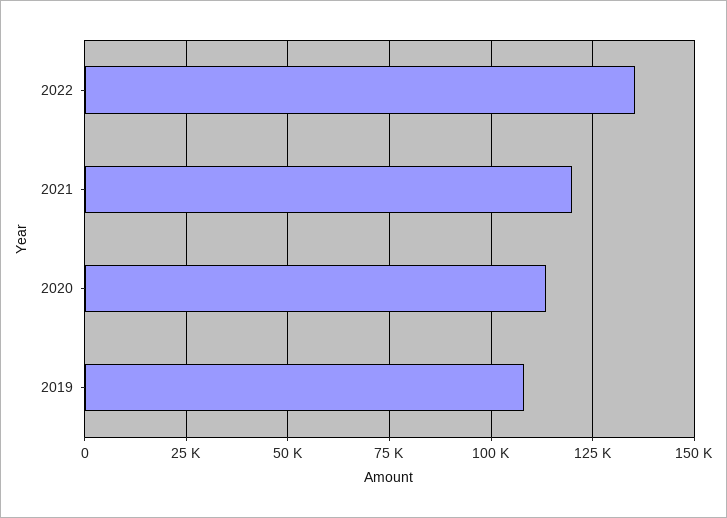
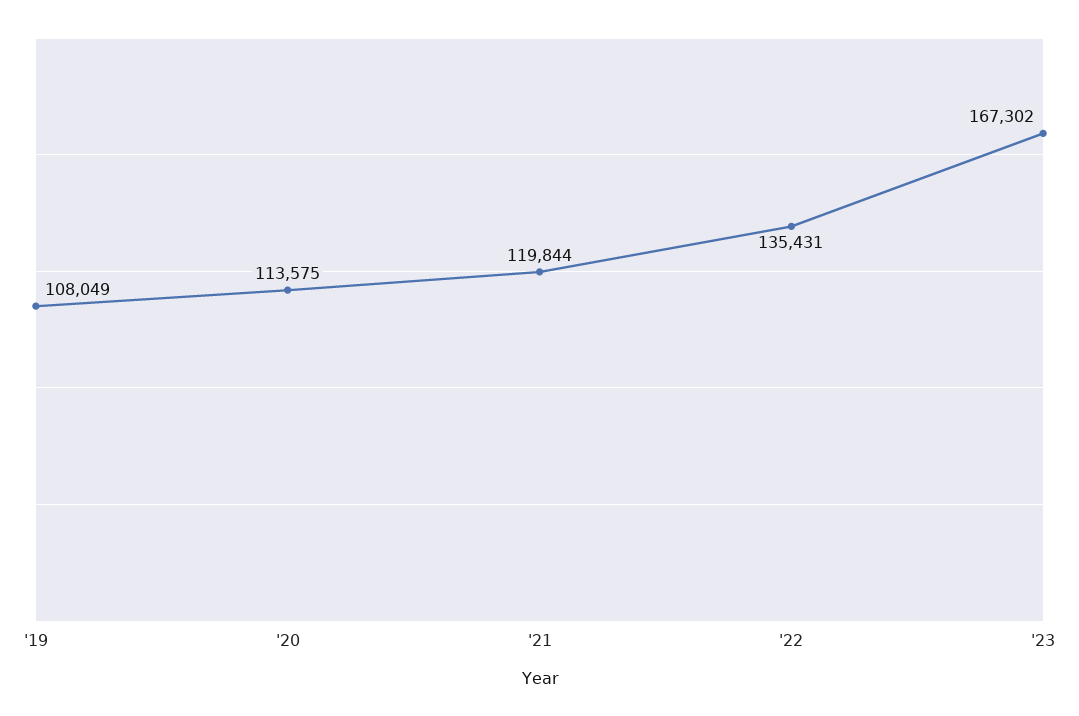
'23: none -> 167302

